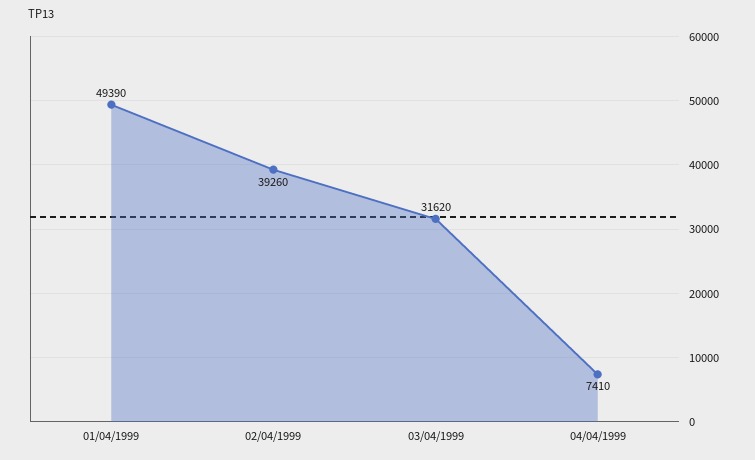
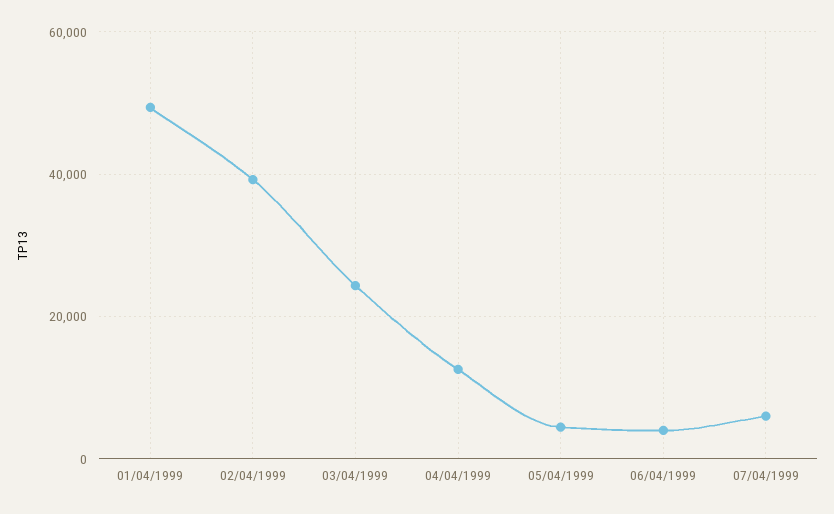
03/04/1999: 31620 -> 24000
04/04/1999: 7410 -> 12000
05/04/1999: none -> 4000
06/04/1999: none -> 4000
07/04/1999: none -> 6000

